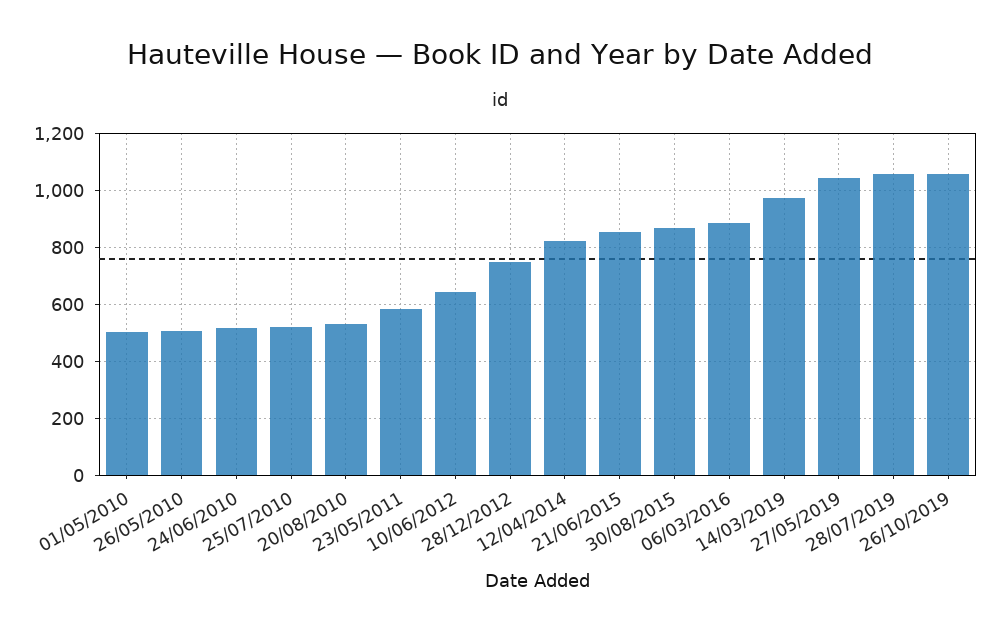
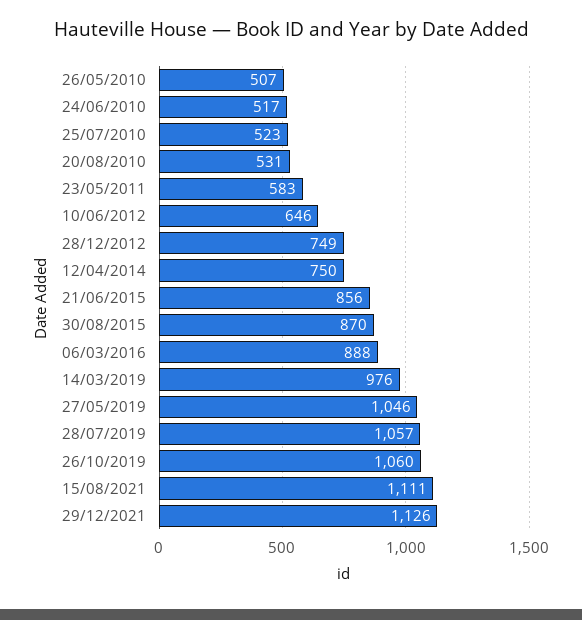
01/05/2010: 500 -> none
12/04/2014: 825 -> 750
15/08/2021: none -> 1111
29/12/2021: none -> 1126

